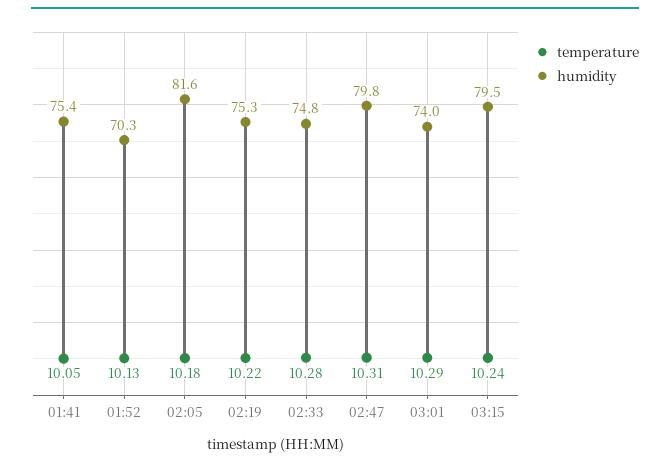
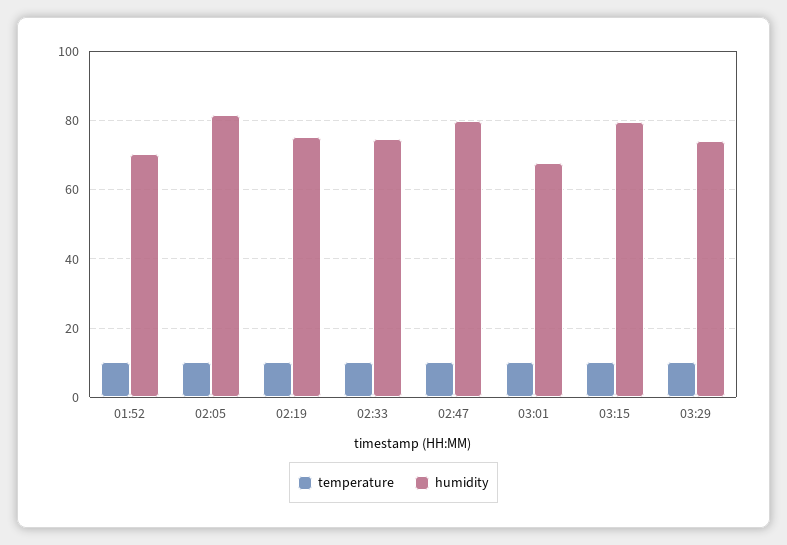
temperature, 01:41: 10.05 -> none
humidity, 01:41: 75.4 -> none
humidity, 03:01: 74 -> 68
temperature, 03:29: none -> 10
humidity, 03:29: none -> 74

